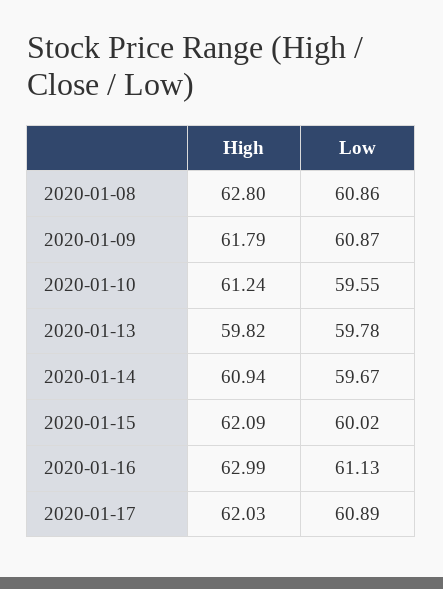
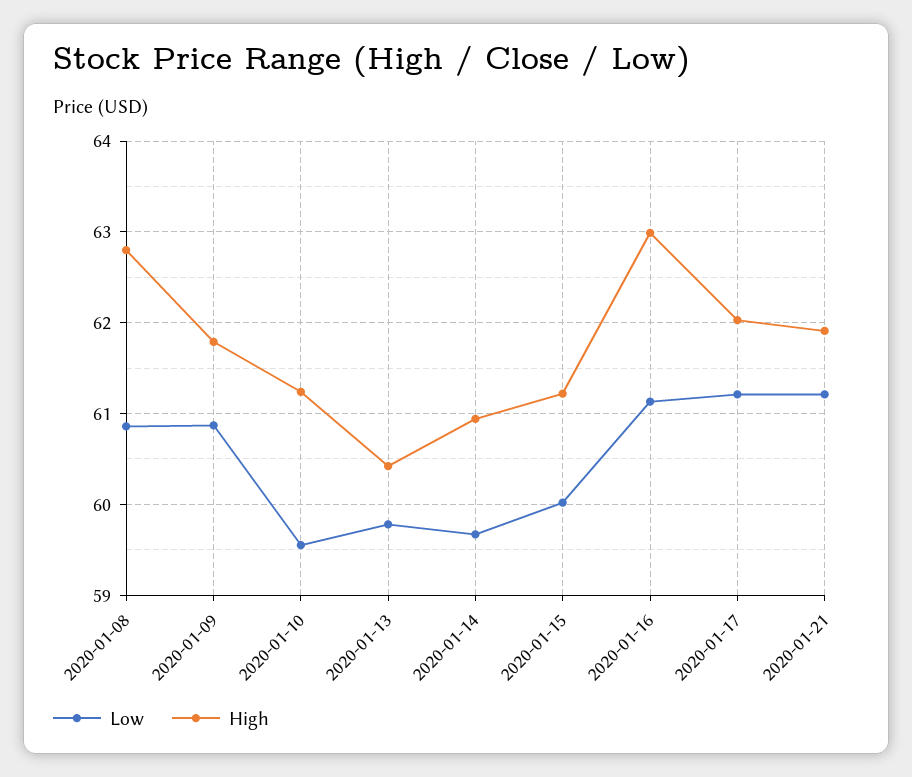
High, 2020-01-13: 59.82 -> 60.4
High, 2020-01-15: 62.09 -> 61.2
Low, 2020-01-17: 60.89 -> 61.2
Low, 2020-01-21: none -> 61.2
High, 2020-01-21: none -> 61.9

